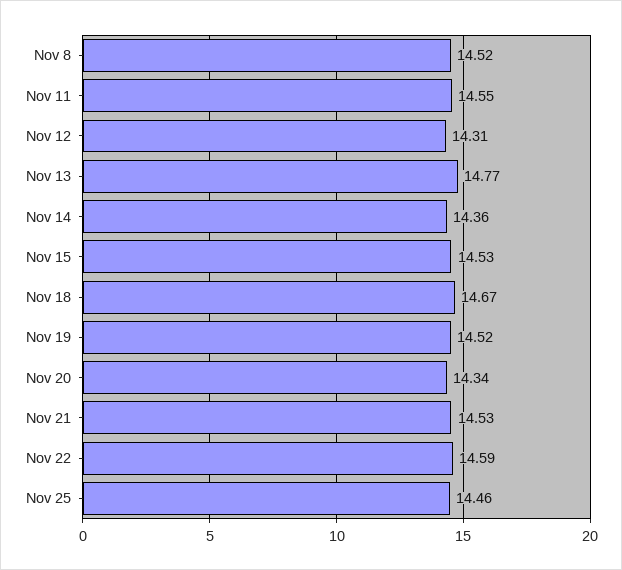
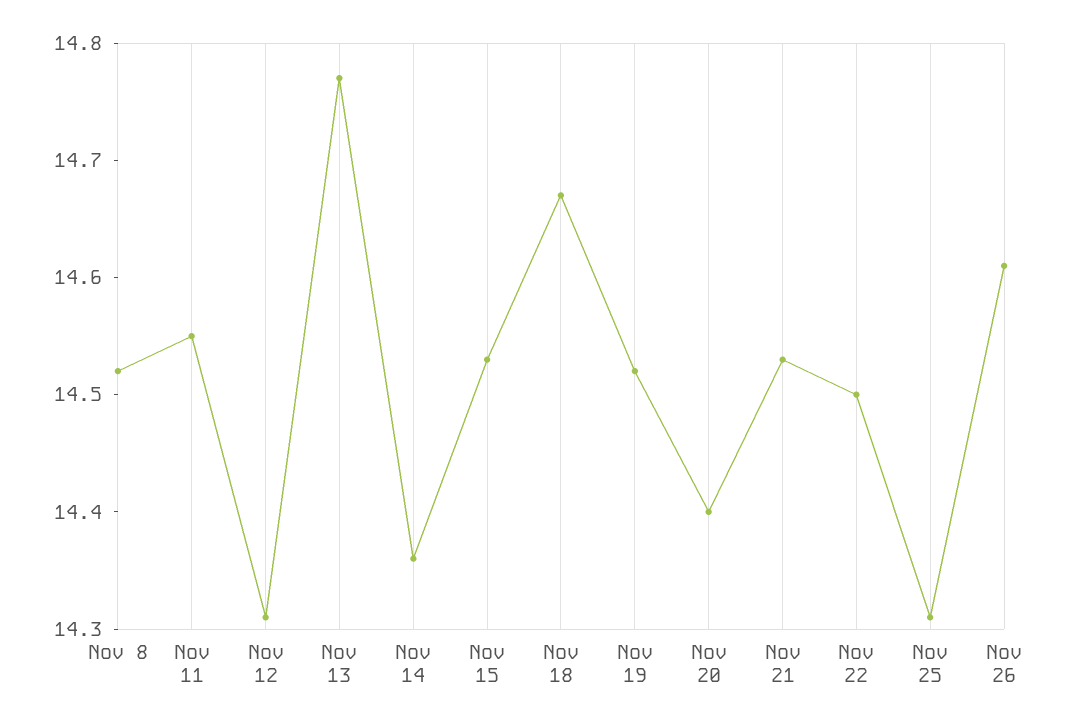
Nov 20: 14.34 -> 14.4
Nov 22: 14.59 -> 14.5
Nov 25: 14.46 -> 14.31
Nov 26: none -> 14.61

